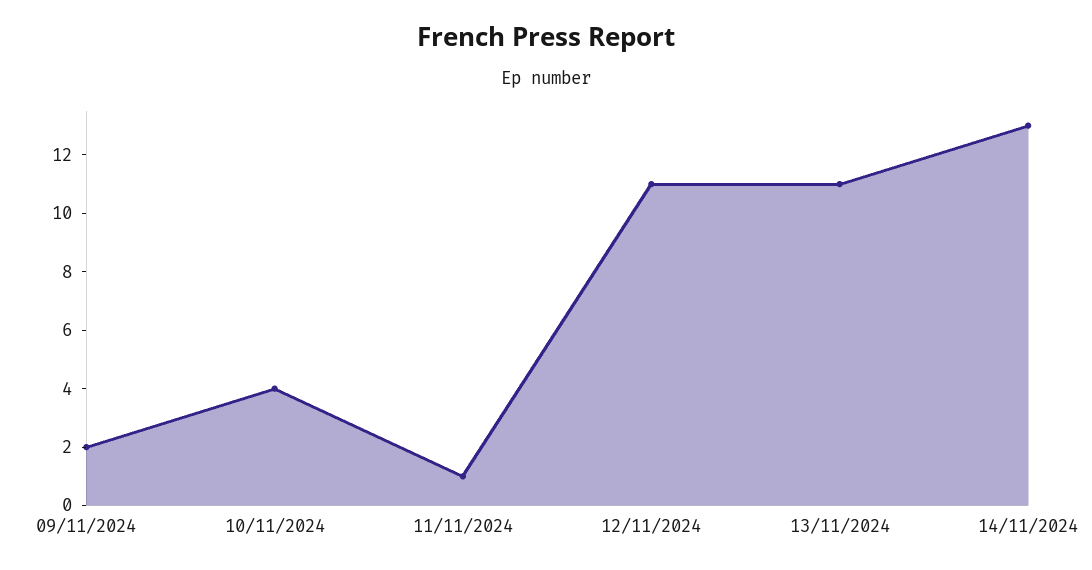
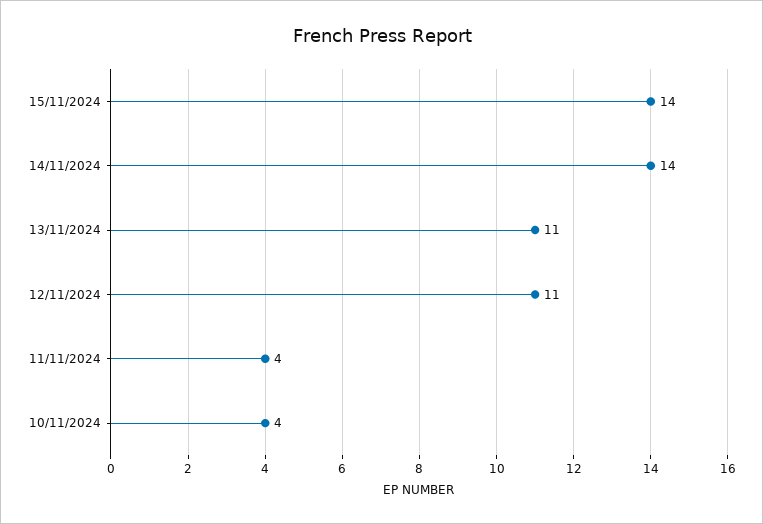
09/11/2024: 2 -> none
11/11/2024: 1 -> 4
14/11/2024: 13 -> 14
15/11/2024: none -> 14

